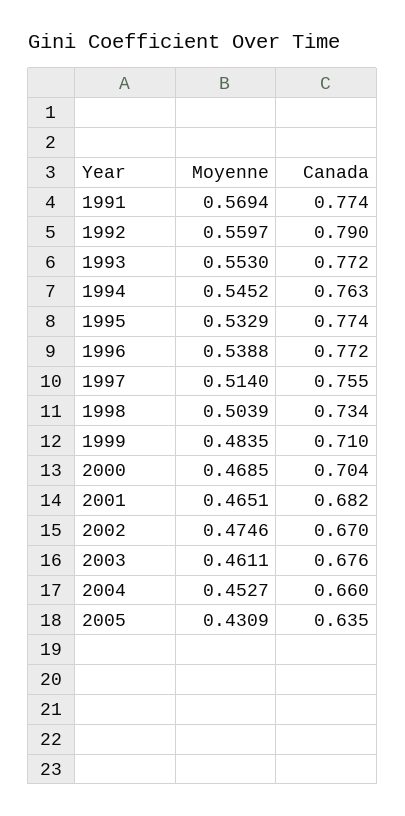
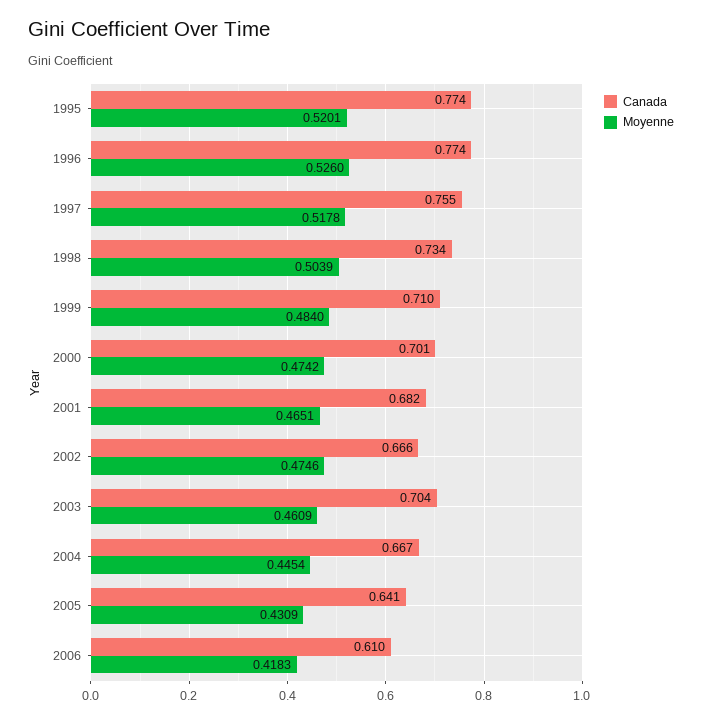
Moyenne, 1991: 0.5694 -> none
Canada, 1991: 0.774 -> none
Moyenne, 1992: 0.5597 -> none
Canada, 1992: 0.79 -> none
Moyenne, 1993: 0.553 -> none
Canada, 1993: 0.772 -> none
Moyenne, 1994: 0.5452 -> none
Canada, 1994: 0.763 -> none
Moyenne, 1995: 0.5329 -> 0.5201
Moyenne, 1996: 0.5388 -> 0.526
Canada, 1996: 0.772 -> 0.774
Moyenne, 1997: 0.514 -> 0.5178
Moyenne, 1999: 0.4835 -> 0.484
Moyenne, 2000: 0.4685 -> 0.4742
Canada, 2000: 0.704 -> 0.701
Canada, 2002: 0.67 -> 0.666
Moyenne, 2003: 0.4611 -> 0.4609
Canada, 2003: 0.676 -> 0.704
Moyenne, 2004: 0.4527 -> 0.4454
Canada, 2004: 0.66 -> 0.667
Canada, 2005: 0.635 -> 0.641
Canada, 2006: none -> 0.61
Moyenne, 2006: none -> 0.4183

